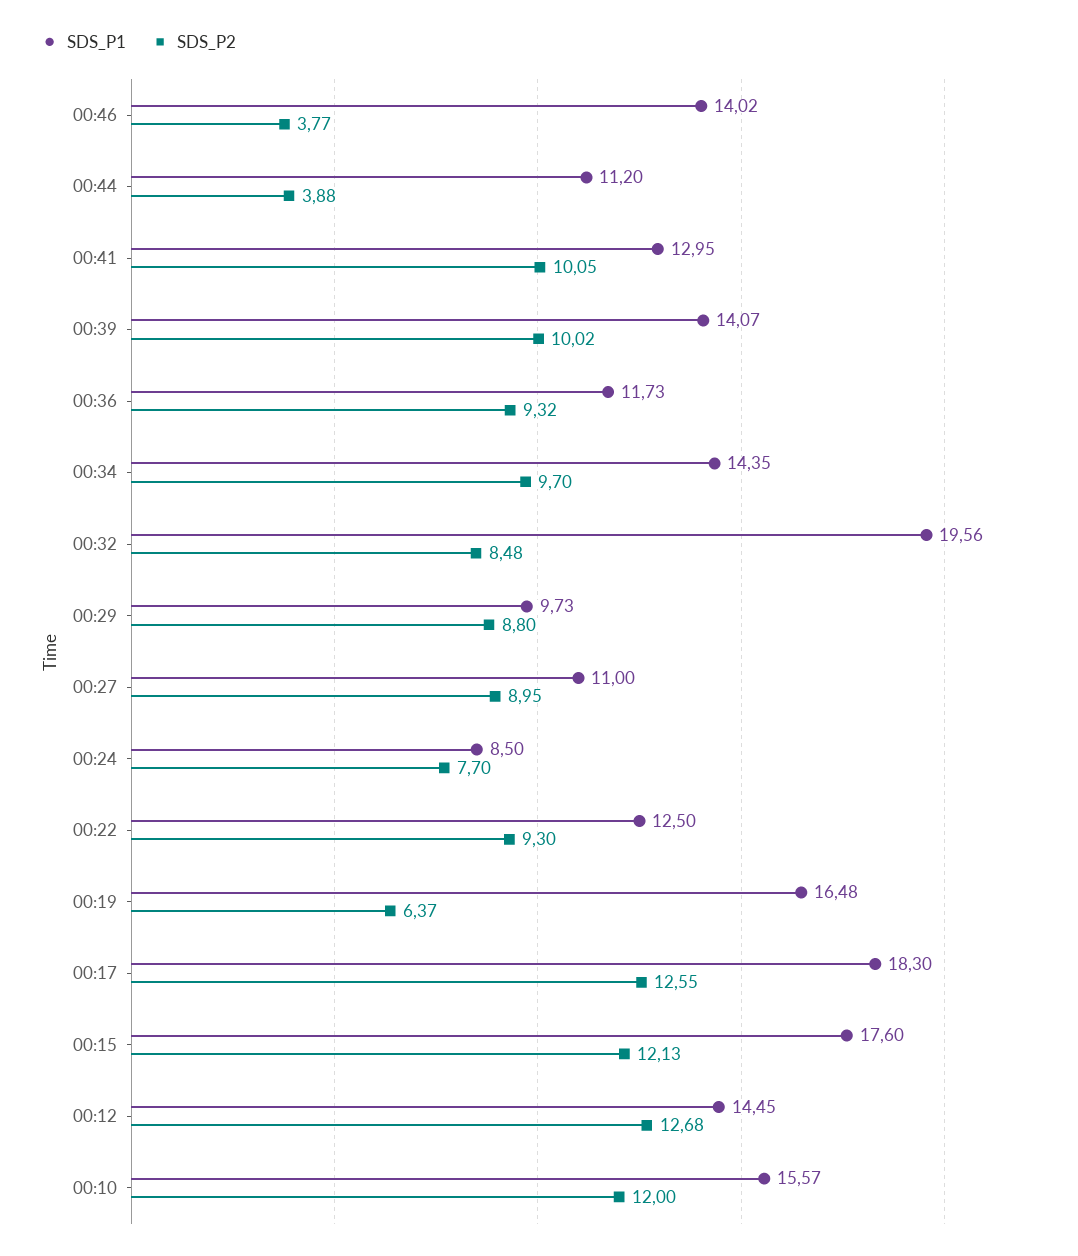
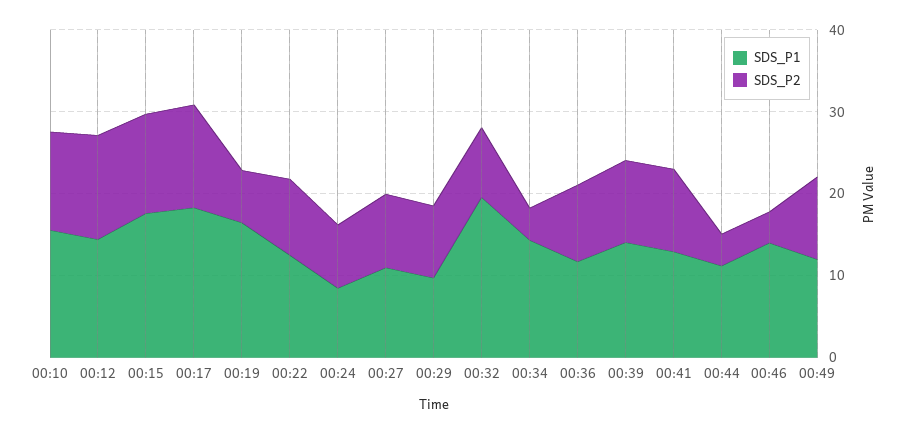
SDS_P2, 00:34: 9.7 -> 4
SDS_P1, 00:49: none -> 12
SDS_P2, 00:49: none -> 10

